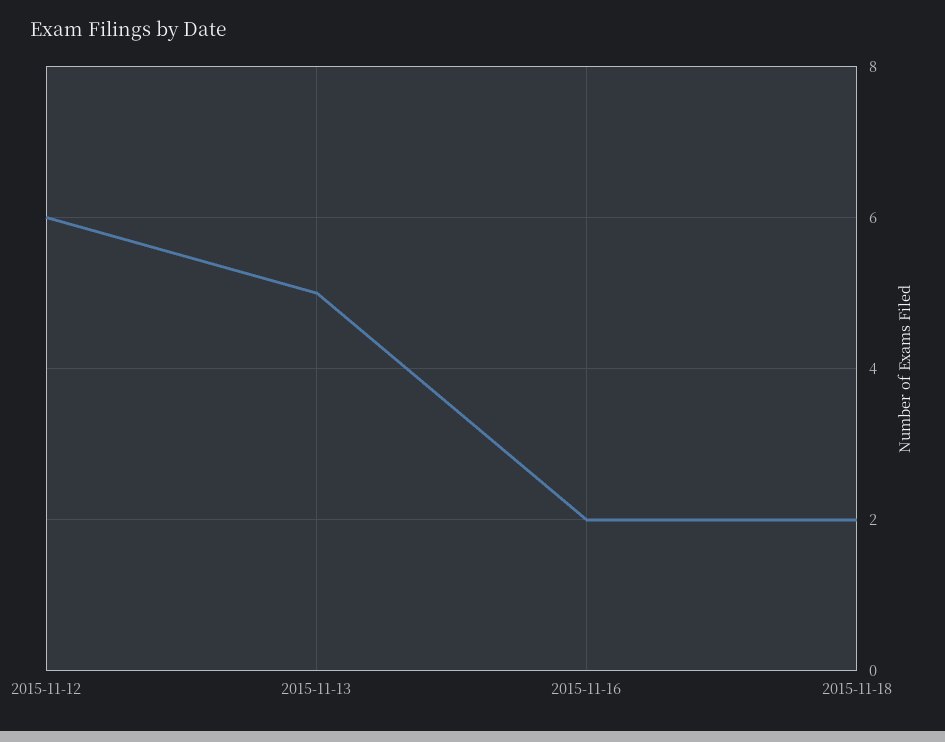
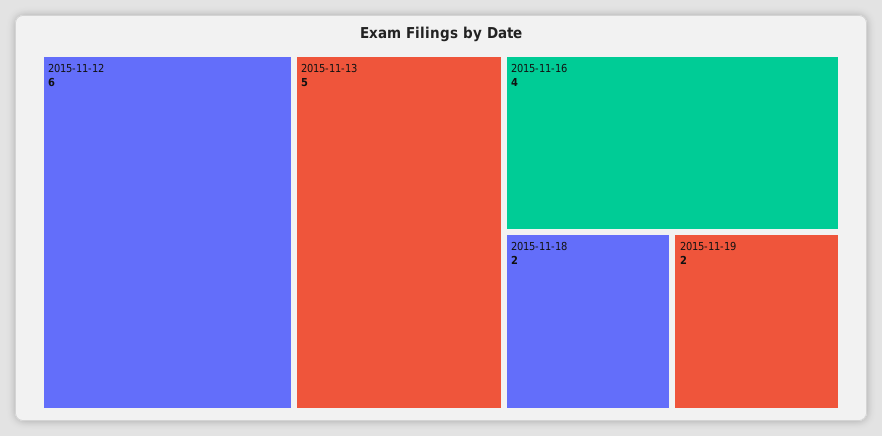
2015-11-16: 2 -> 4
2015-11-19: none -> 2

